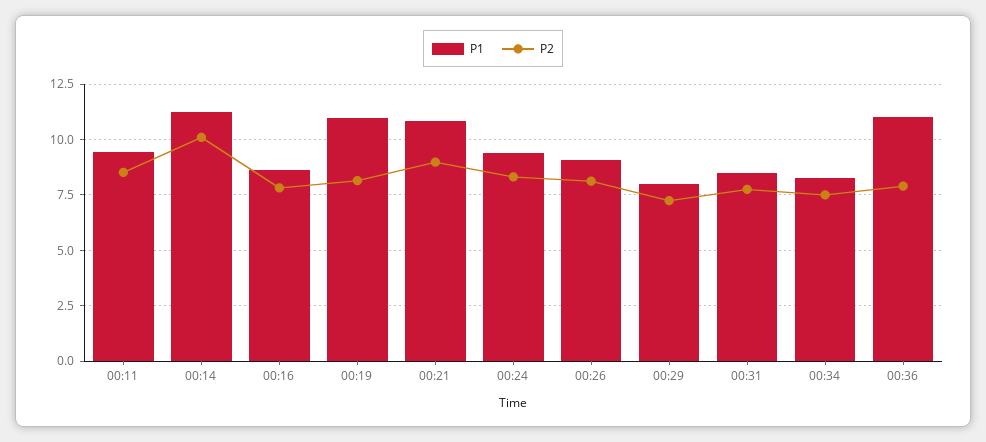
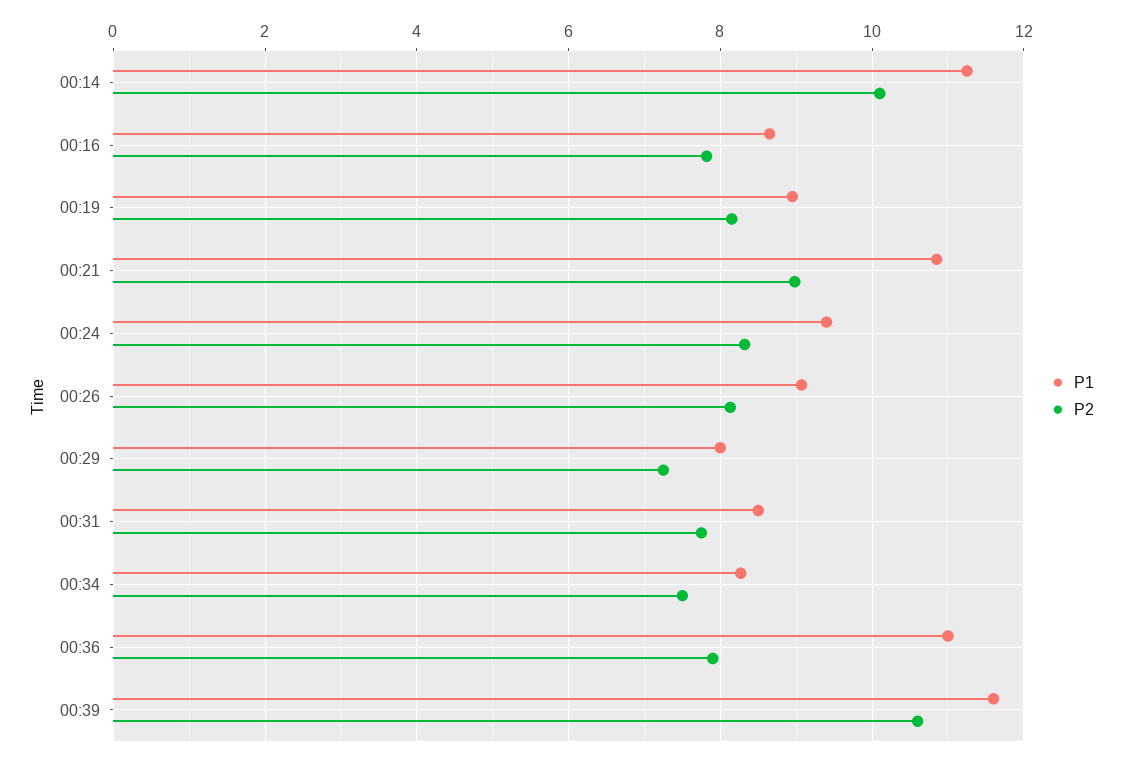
P1, 00:11: 9.5 -> none
P2, 00:11: 8.5 -> none
P1, 00:19: 11 -> 9
P1, 00:39: none -> 11.6
P2, 00:39: none -> 10.6

